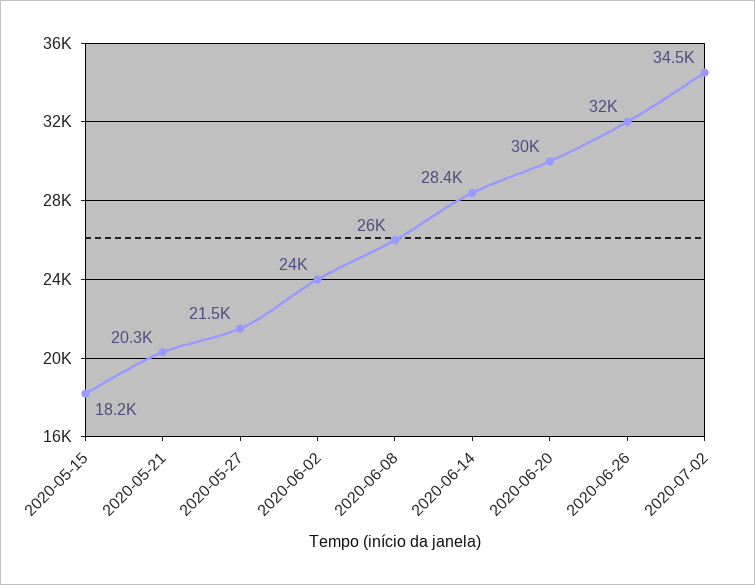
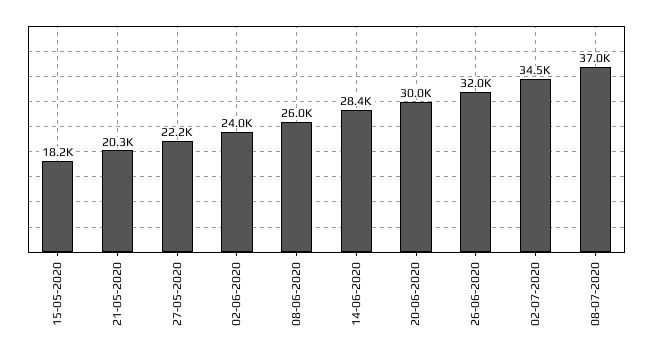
2020-05-27: 21500 -> 22200
08-07-2020: none -> 37000

